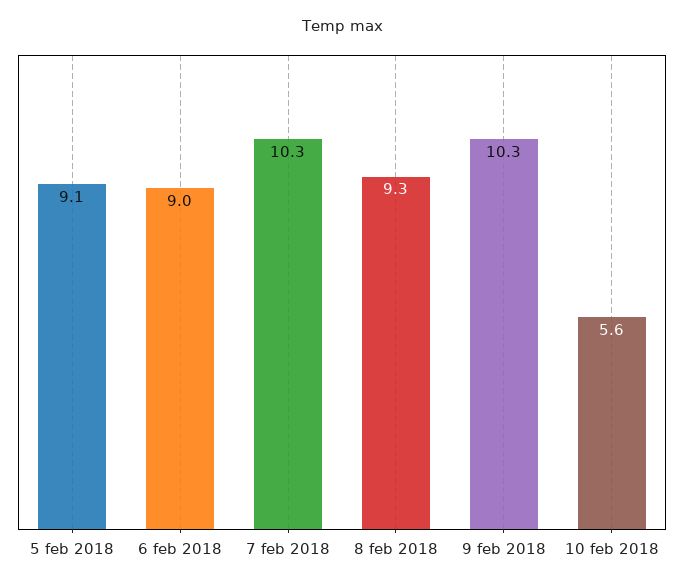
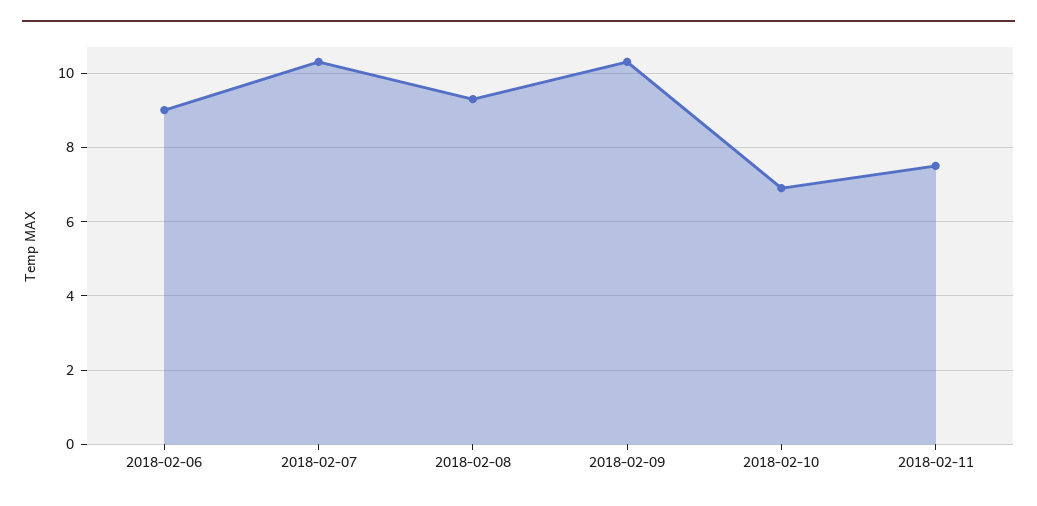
5 feb 2018: 9.1 -> none
10 feb 2018: 5.6 -> 7
2018-02-11: none -> 7.5

